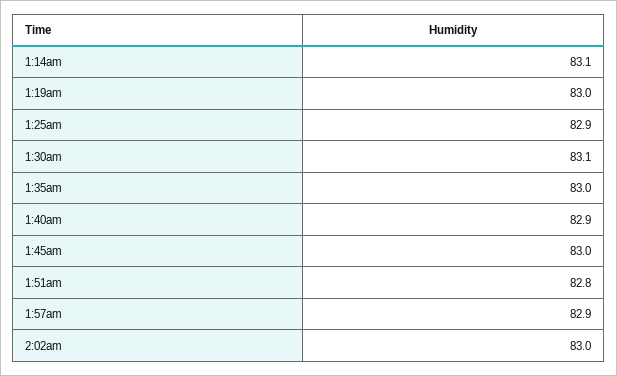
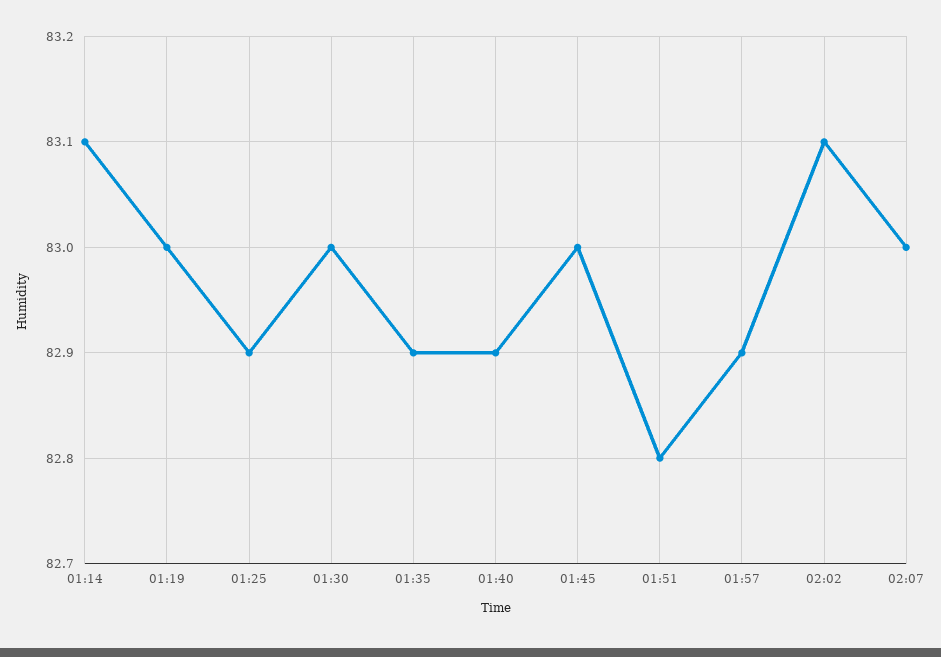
1:30am: 83.1 -> 83
1:35am: 83 -> 82.9
2:02am: 83 -> 83.1
02:07: none -> 83

